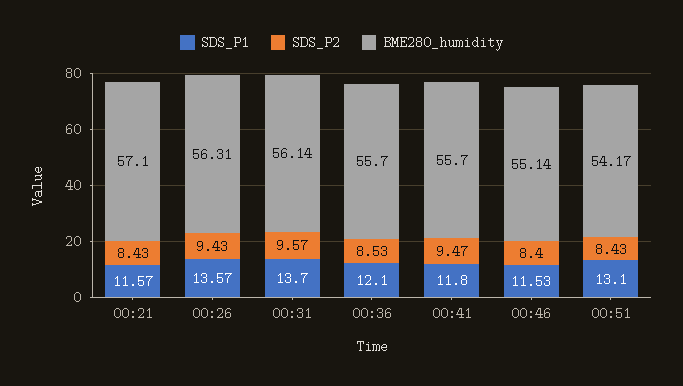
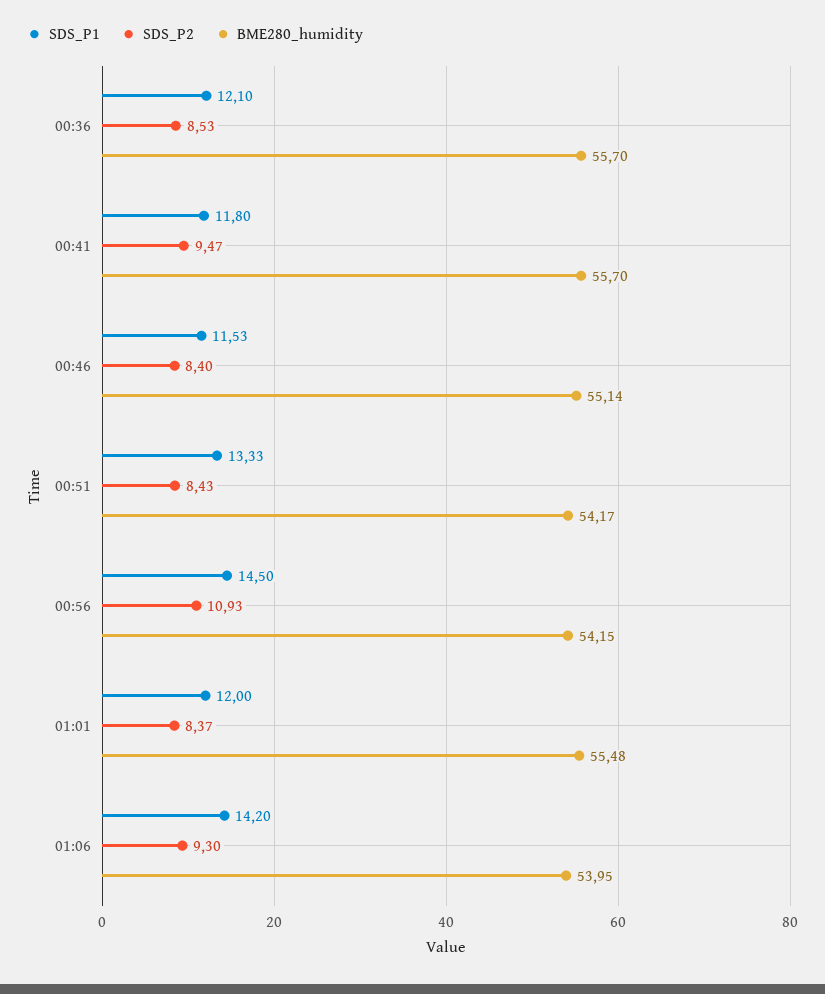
SDS_P1, 00:21: 11.57 -> none
SDS_P2, 00:21: 8.43 -> none
BME280_humidity, 00:21: 57.1 -> none
SDS_P1, 00:26: 13.57 -> none
SDS_P2, 00:26: 9.43 -> none
BME280_humidity, 00:26: 56.31 -> none
SDS_P1, 00:31: 13.7 -> none
SDS_P2, 00:31: 9.57 -> none
BME280_humidity, 00:31: 56.14 -> none
SDS_P1, 00:51: 13.1 -> 13.33
SDS_P1, 00:56: none -> 14.5
SDS_P2, 00:56: none -> 10.93
BME280_humidity, 00:56: none -> 54.15
SDS_P1, 01:01: none -> 12
SDS_P2, 01:01: none -> 8.37
BME280_humidity, 01:01: none -> 55.48
SDS_P1, 01:06: none -> 14.2
SDS_P2, 01:06: none -> 9.3
BME280_humidity, 01:06: none -> 53.95

